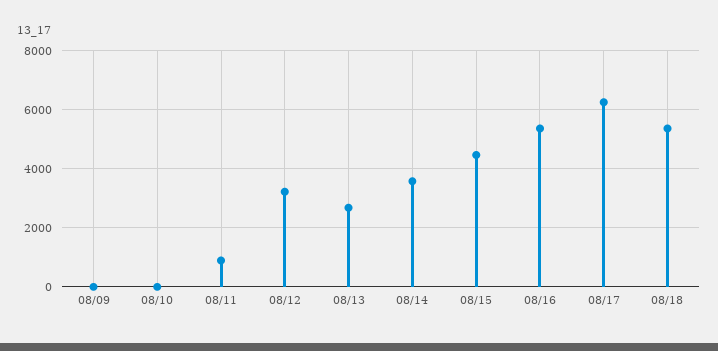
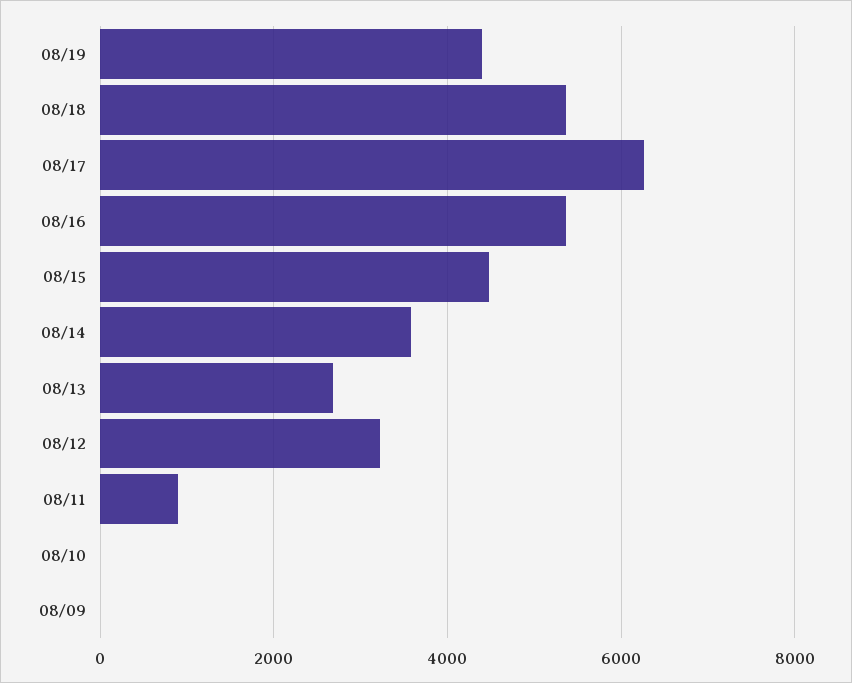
08/19: none -> 4400

